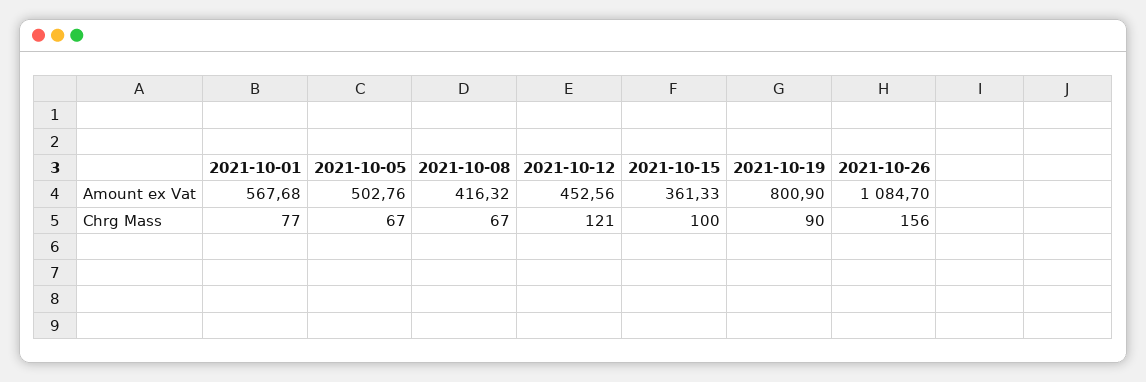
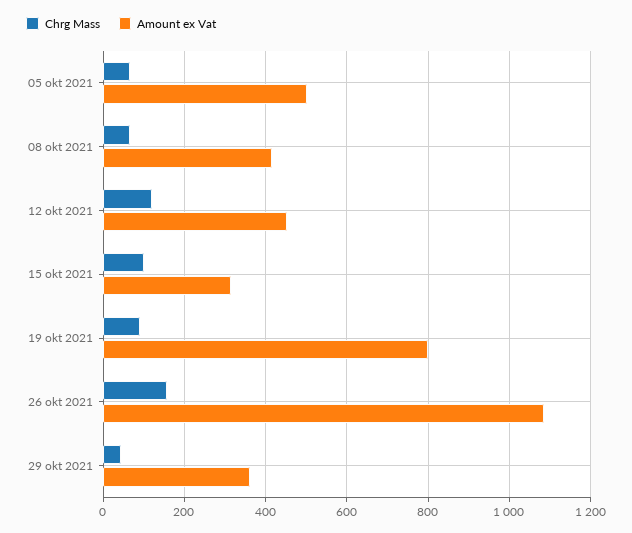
Amount ex Vat, 2021-10-01: 567.68 -> none
Amount ex Vat, 2021-10-15: 361.33 -> 320
Chrg Mass, 2021-10-01: 77 -> none
Chrg Mass, 29 okt 2021: none -> 40
Amount ex Vat, 29 okt 2021: none -> 360

